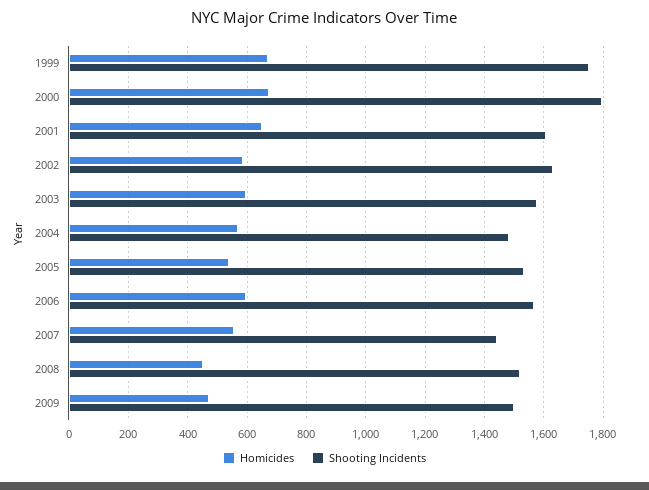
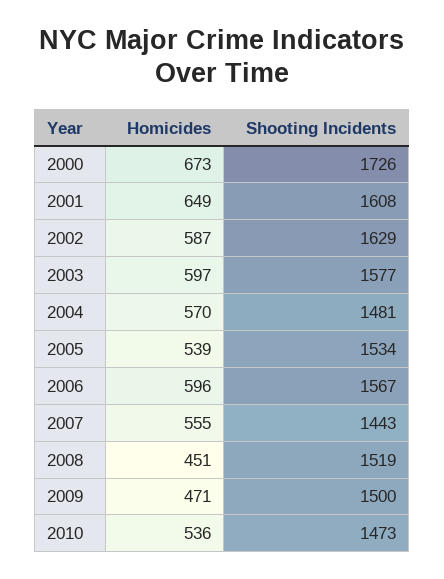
Homicides, 1999: 675 -> none
Shooting Incidents, 1999: 1750 -> none
Shooting Incidents, 2000: 1800 -> 1726
Homicides, 2010: none -> 536
Shooting Incidents, 2010: none -> 1473

